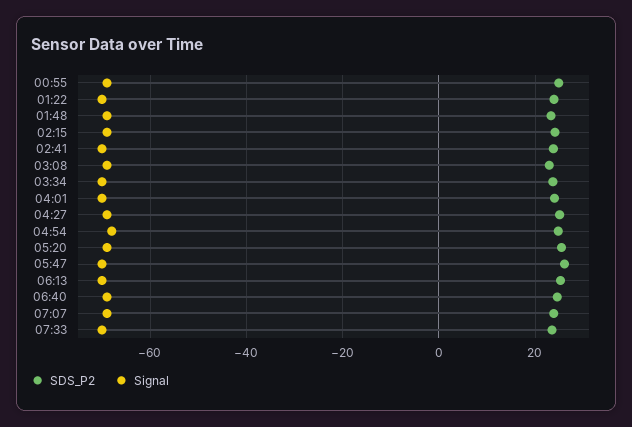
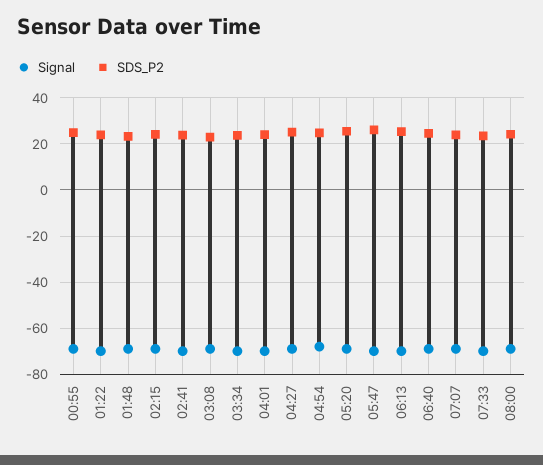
Signal, 08:00: none -> -70
SDS_P2, 08:00: none -> 25

